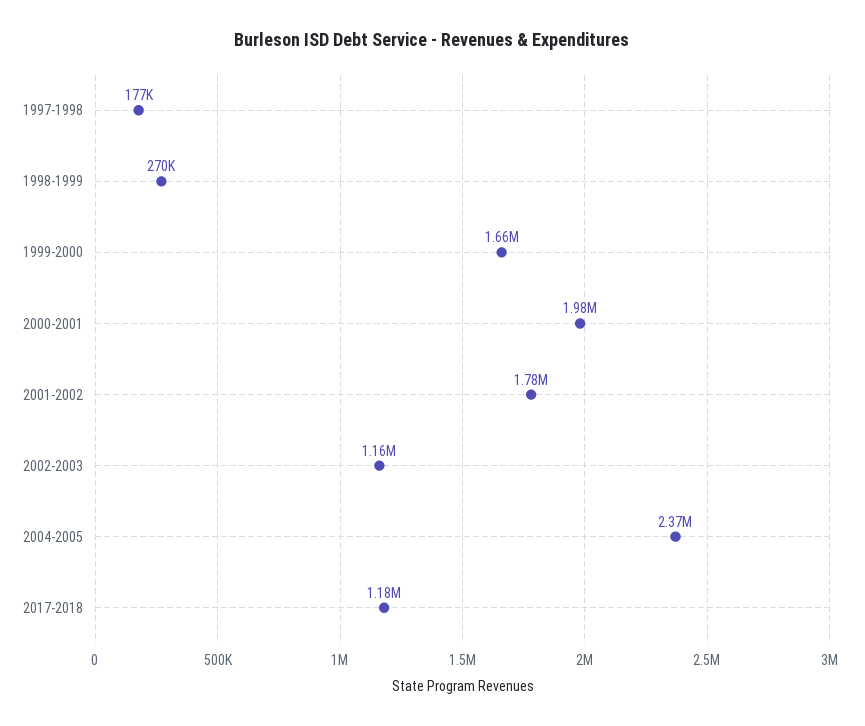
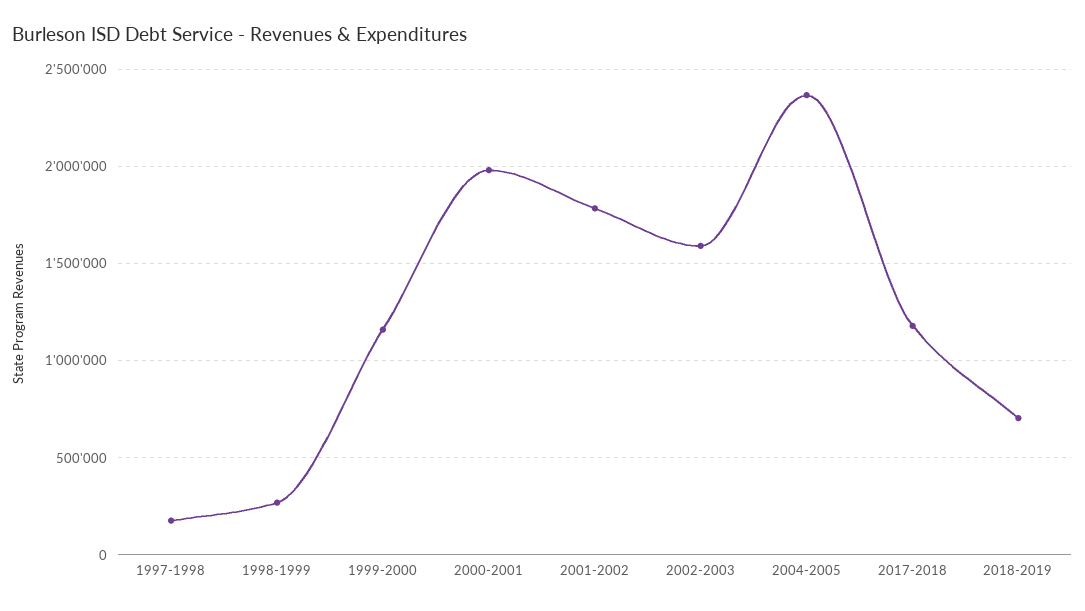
1999-2000: 1660000 -> 1150000
2002-2003: 1160000 -> 1600000
2018-2019: none -> 700000

